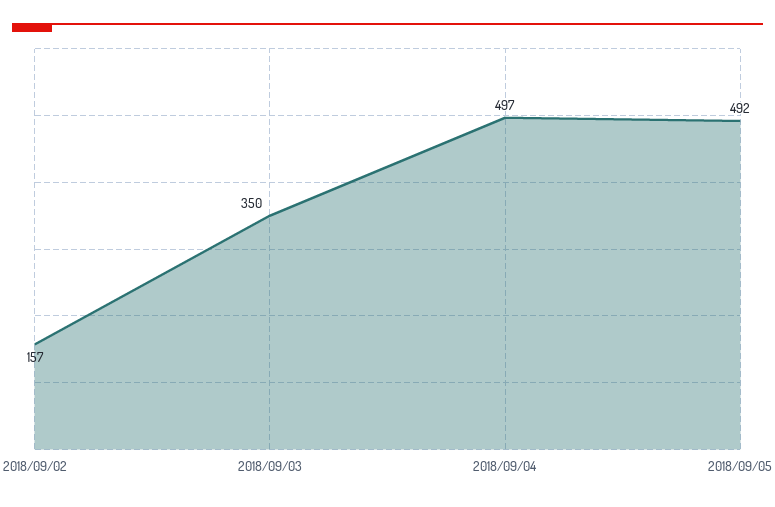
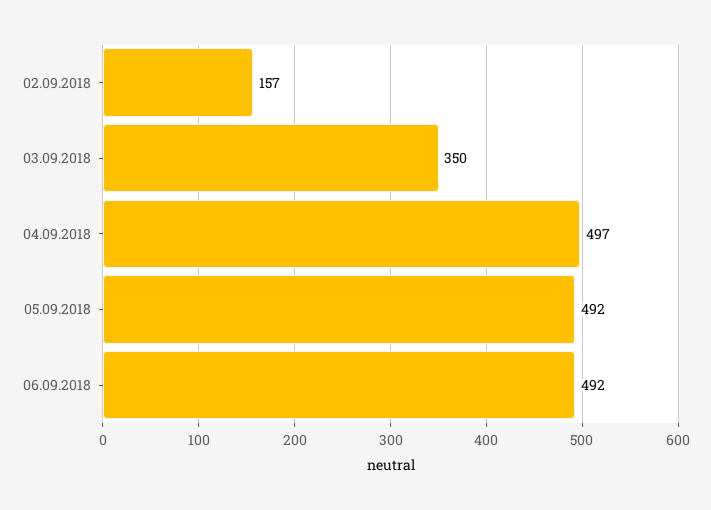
06.09.2018: none -> 492

